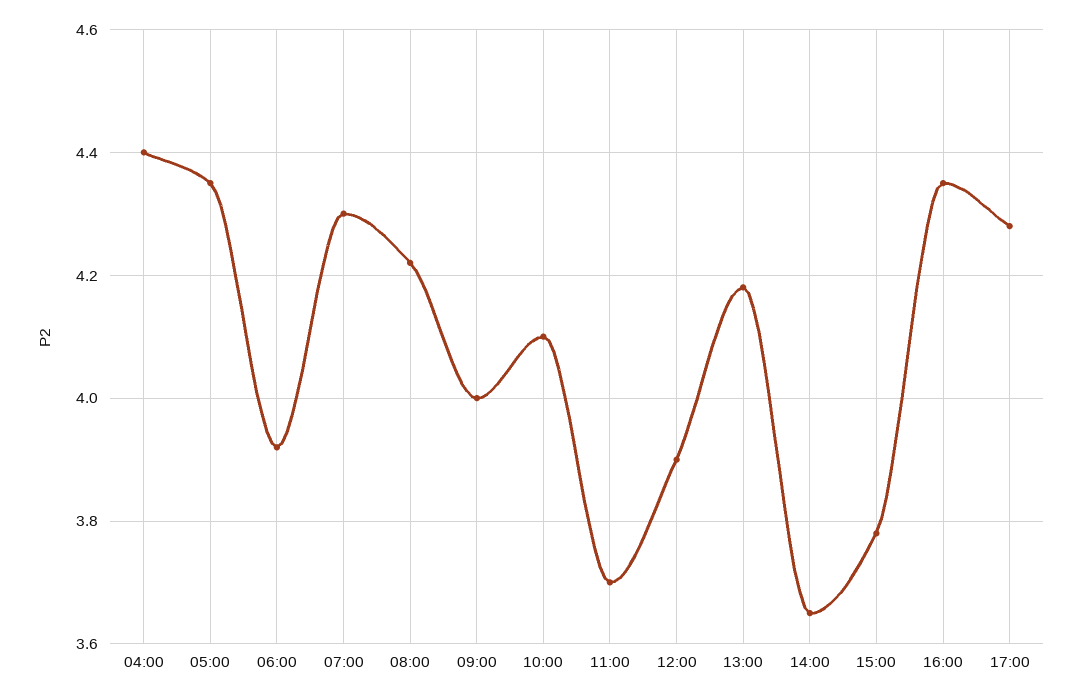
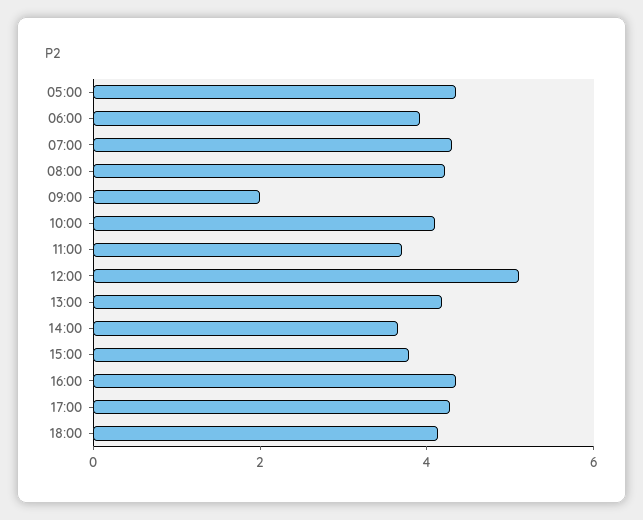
04:00: 4.4 -> none
09:00: 4 -> 2
12:00: 3.9 -> 5
18:00: none -> 4

